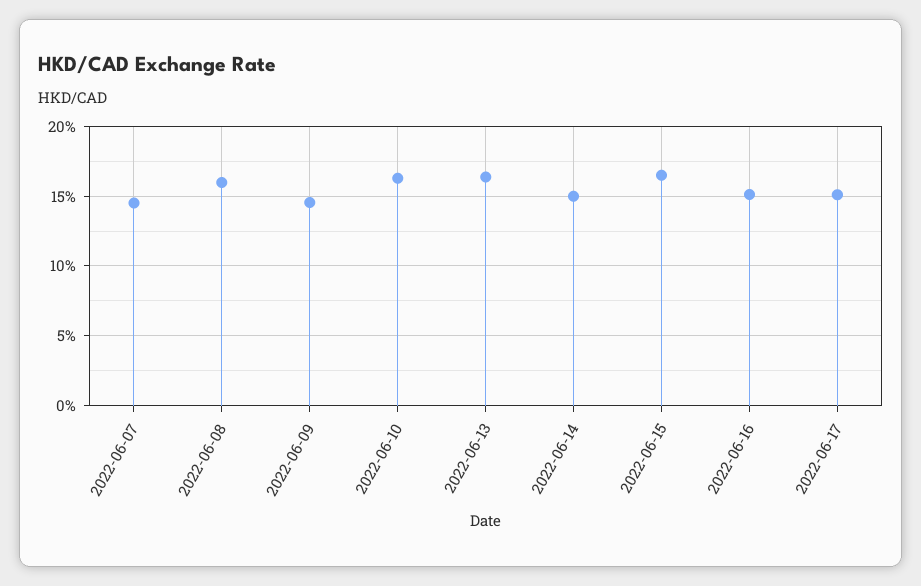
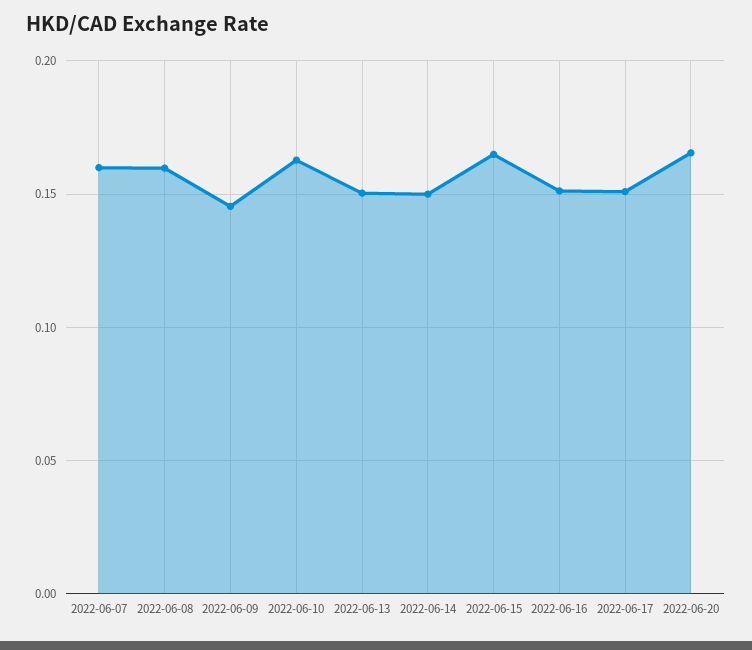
2022-06-07: 0.145 -> 0.16
2022-06-13: 0.165 -> 0.15
2022-06-20: none -> 0.165

